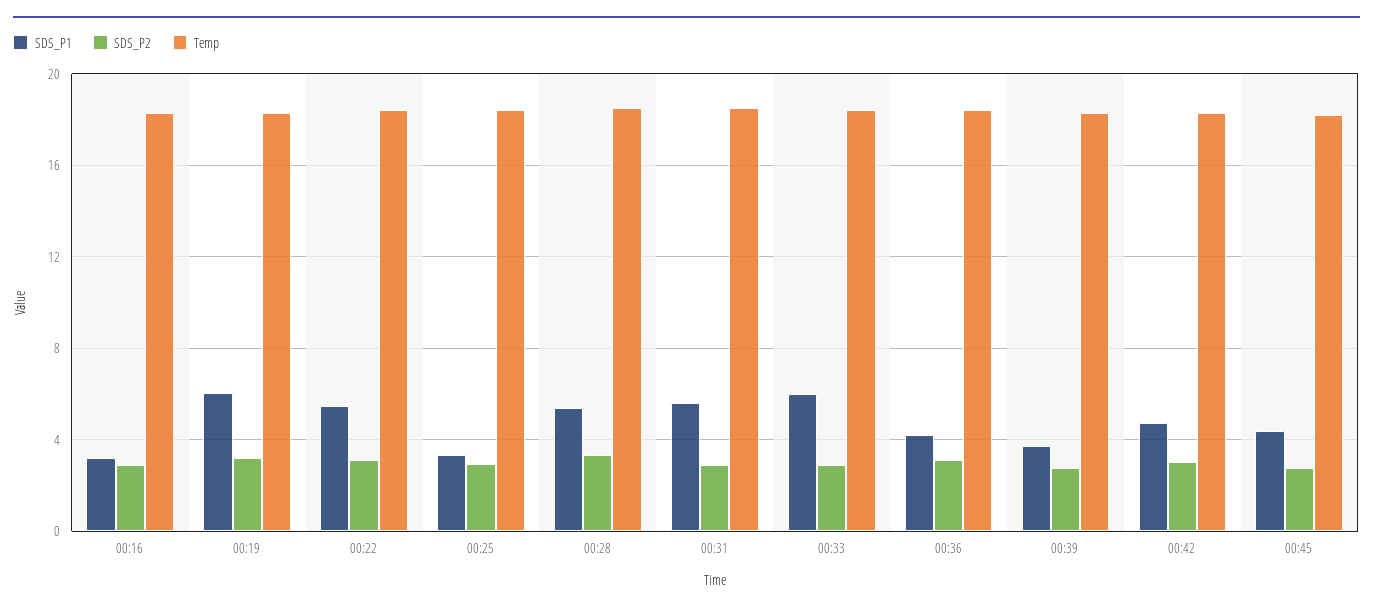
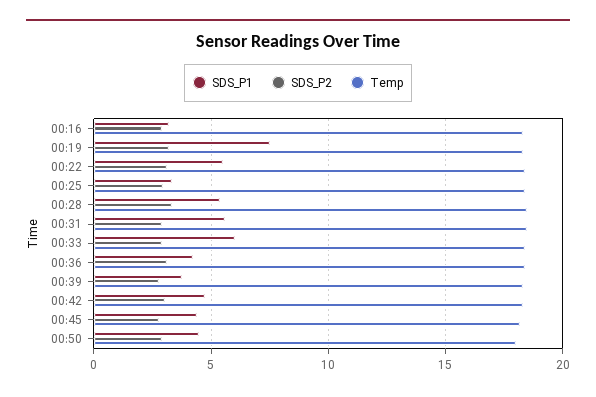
SDS_P1, 00:19: 6 -> 7.5
SDS_P1, 00:50: none -> 4.5
SDS_P2, 00:50: none -> 3
Temp, 00:50: none -> 18

